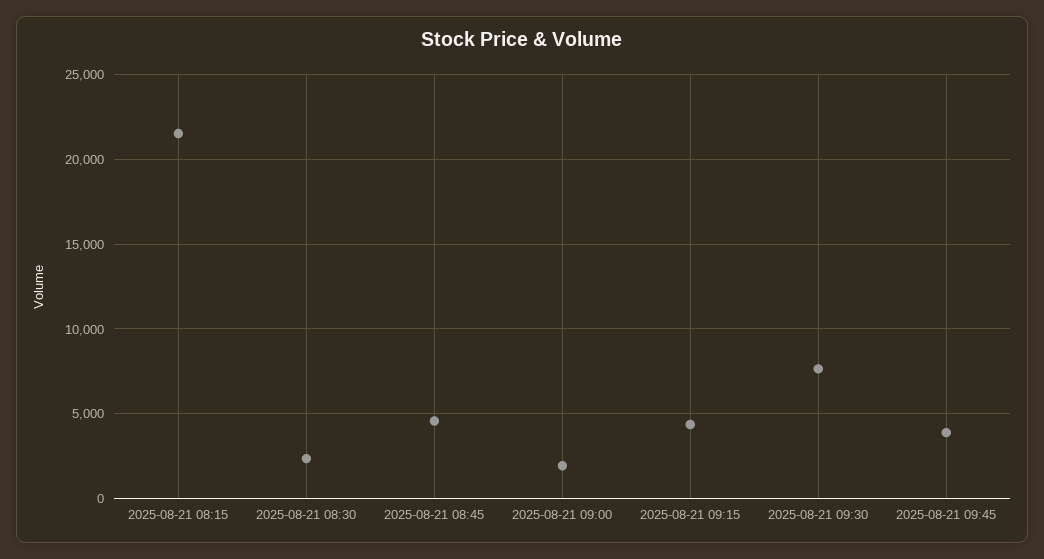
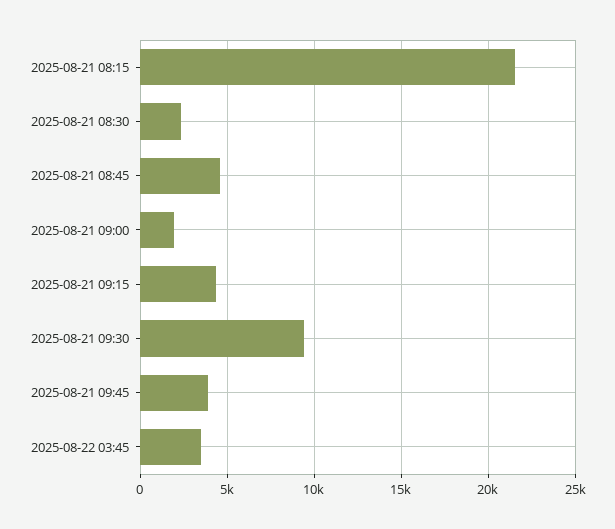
2025-08-21 09:30: 7500 -> 9500
2025-08-22 03:45: none -> 3500

